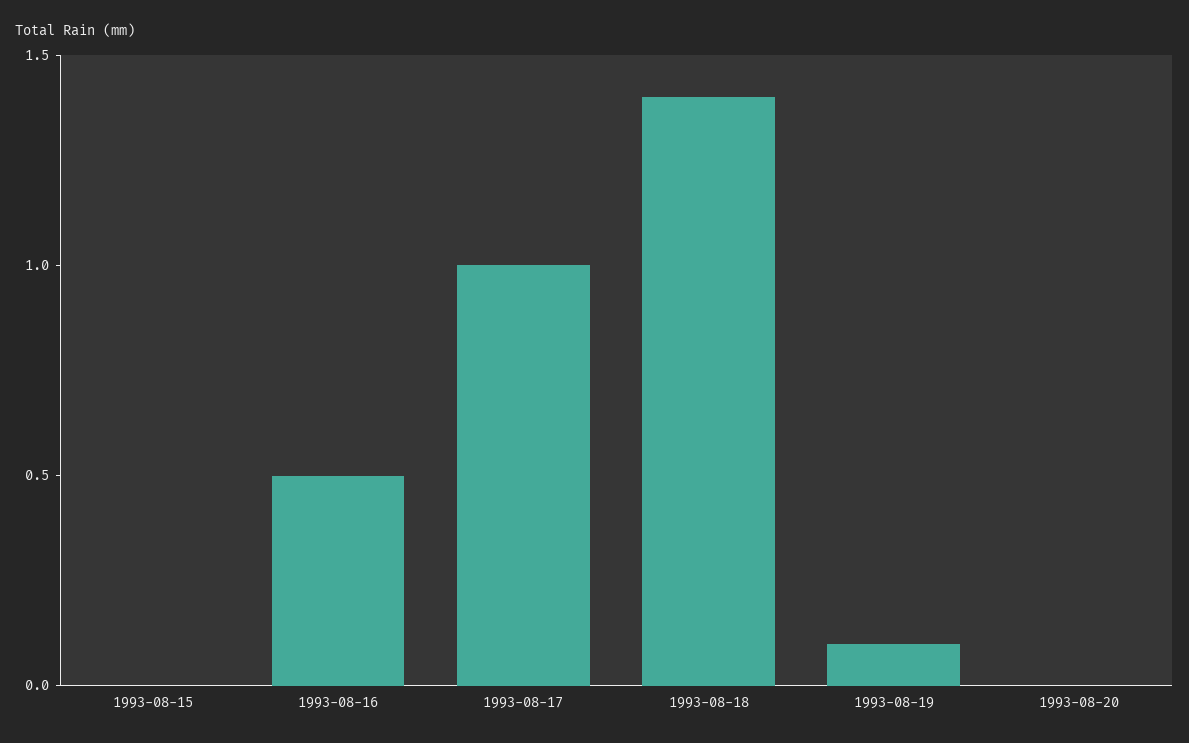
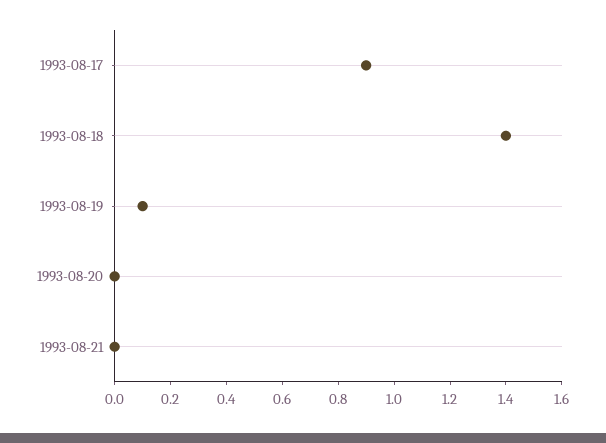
1993-08-15: 0 -> none
1993-08-16: 0.5 -> none
1993-08-17: 1 -> 0.9
1993-08-21: none -> 0

